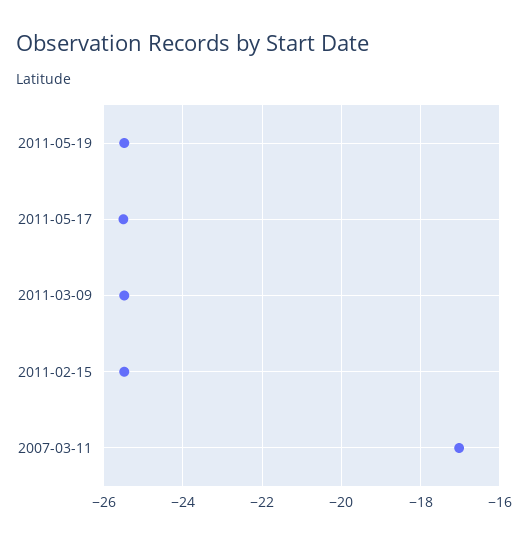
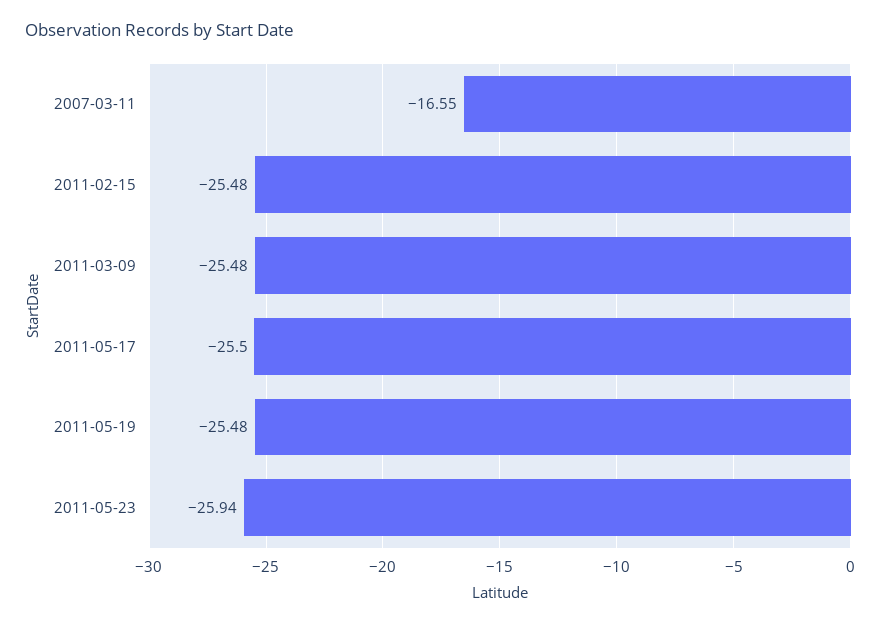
2007-03-11: -17 -> -16.55
2011-05-23: none -> -25.94

